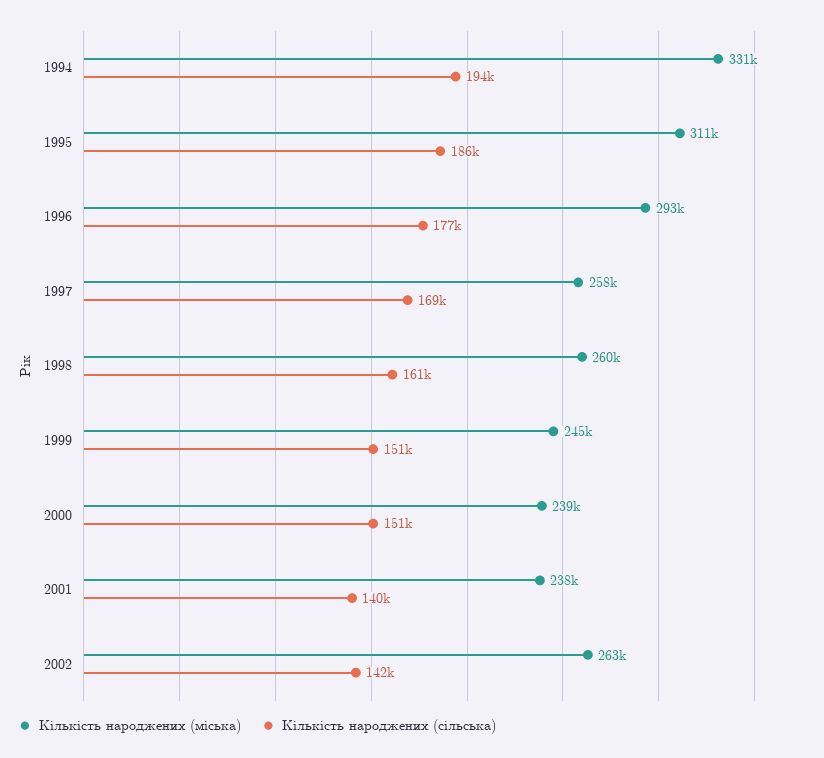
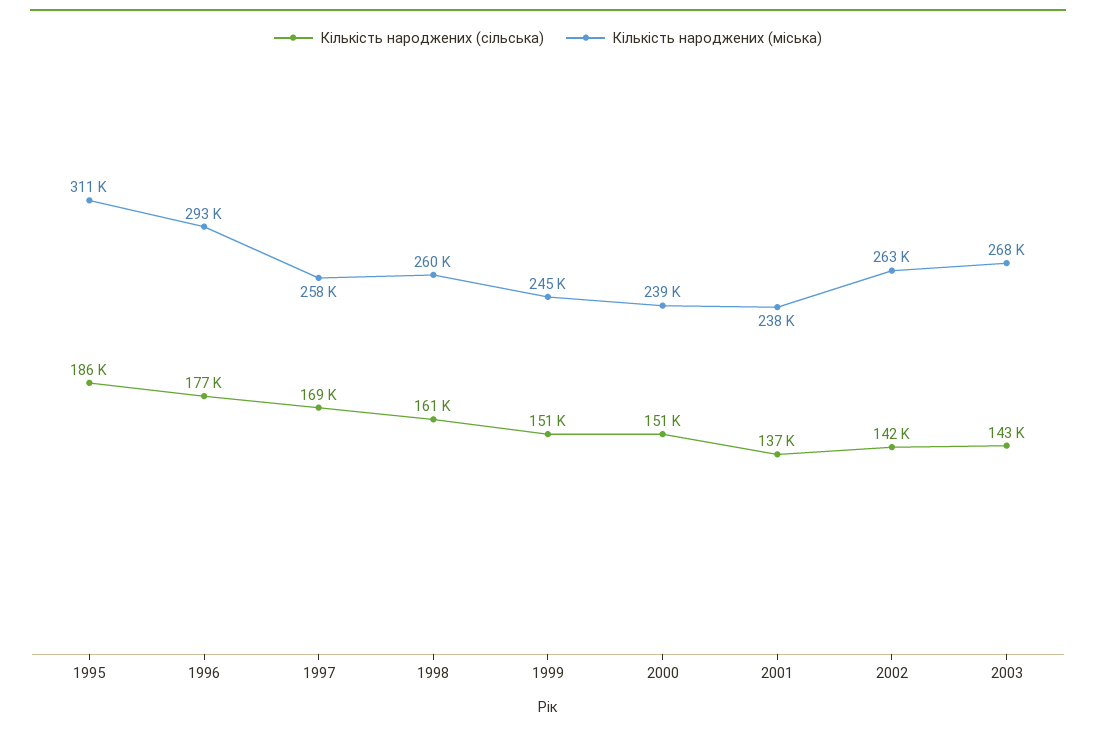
Кількість народжених (міська), 1994: 331000 -> none
Кількість народжених (сільська), 1994: 194000 -> none
Кількість народжених (сільська), 2001: 140000 -> 137000
Кількість народжених (сільська), 2003: none -> 143000
Кількість народжених (міська), 2003: none -> 268000

